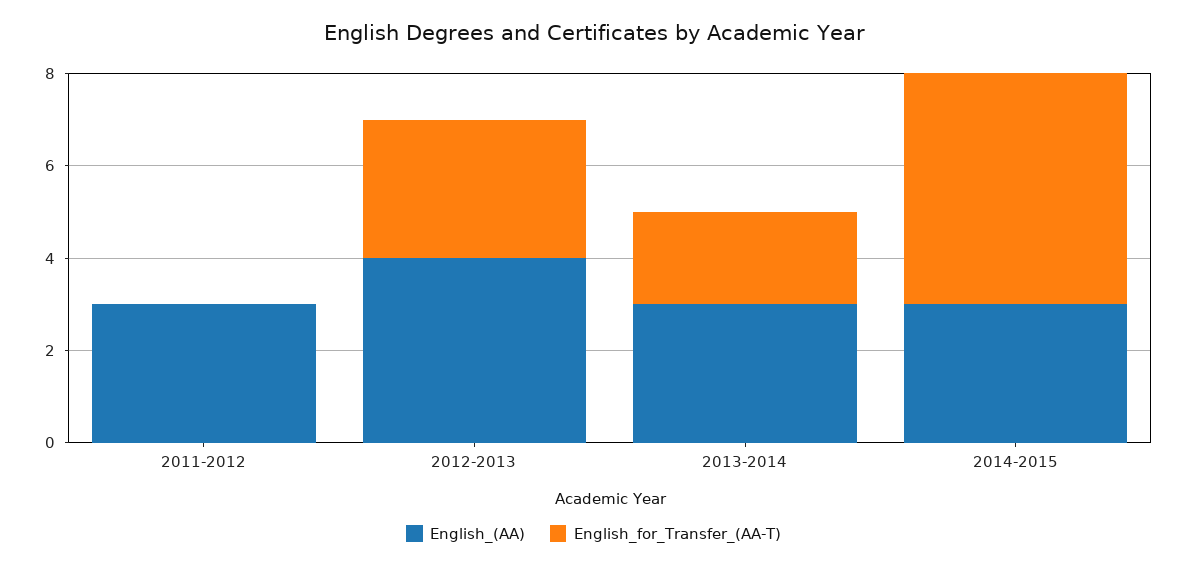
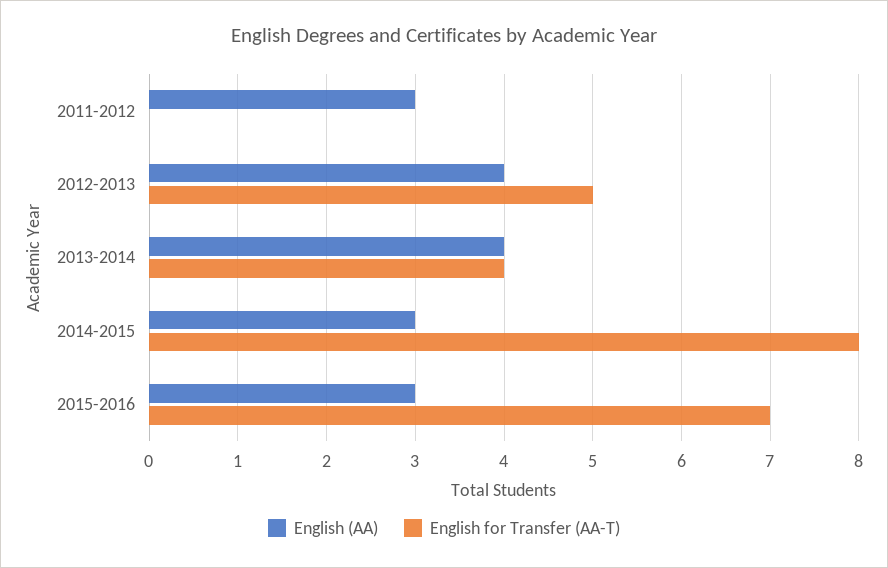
English_for_Transfer_(AA-T), 2012-2013: 3 -> 5
English_(AA), 2013-2014: 3 -> 4
English_for_Transfer_(AA-T), 2013-2014: 2 -> 4
English_for_Transfer_(AA-T), 2014-2015: 5 -> 8
English_(AA), 2015-2016: none -> 3
English_for_Transfer_(AA-T), 2015-2016: none -> 7

